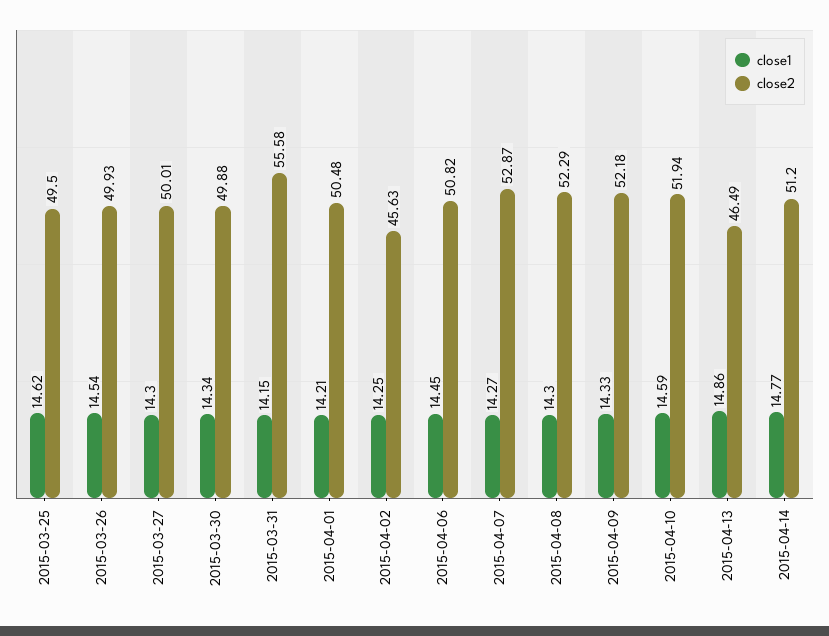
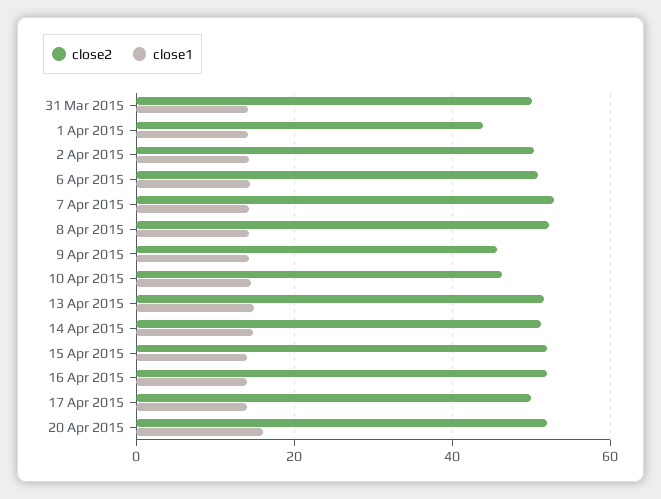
close1, 2015-03-25: 14.62 -> none
close2, 2015-03-25: 49.5 -> none
close1, 2015-03-26: 14.54 -> none
close2, 2015-03-26: 49.93 -> none
close1, 2015-03-27: 14.3 -> none
close2, 2015-03-27: 50.01 -> none
close1, 2015-03-30: 14.34 -> none
close2, 2015-03-30: 49.88 -> none
close2, 2015-03-31: 55.58 -> 50
close2, 2015-04-01: 50.48 -> 44
close2, 2015-04-02: 45.63 -> 50
close2, 2015-04-09: 52.18 -> 46
close2, 2015-04-10: 51.94 -> 46
close2, 2015-04-13: 46.49 -> 52
close2, 15 Apr 2015: none -> 52
close1, 15 Apr 2015: none -> 14
close2, 16 Apr 2015: none -> 52
close1, 16 Apr 2015: none -> 14
close2, 17 Apr 2015: none -> 50
close1, 17 Apr 2015: none -> 14
close2, 20 Apr 2015: none -> 52
close1, 20 Apr 2015: none -> 16

